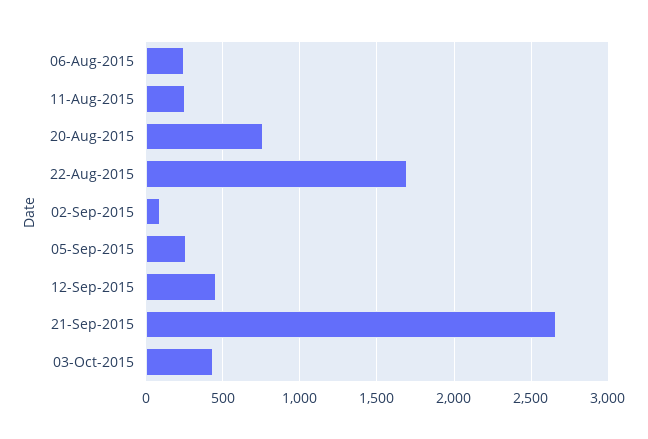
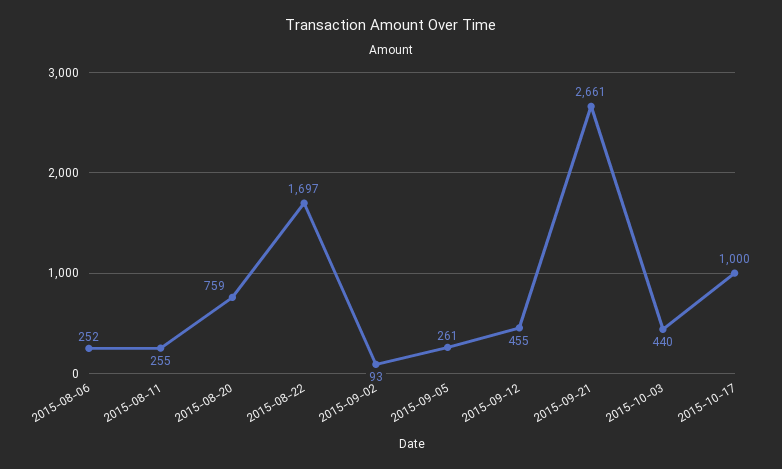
2015-10-17: none -> 1000

